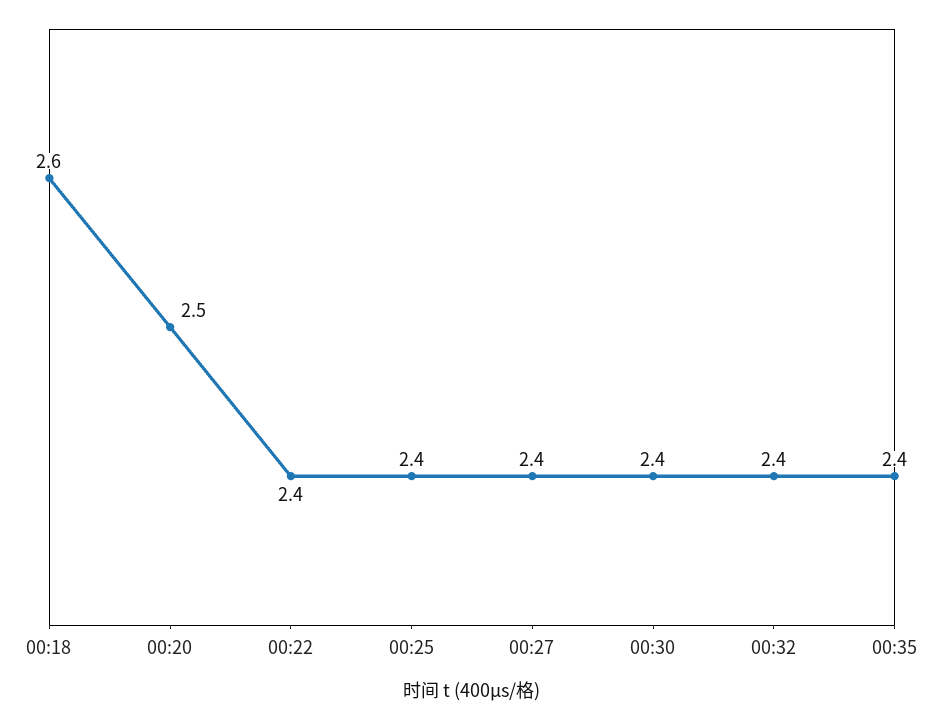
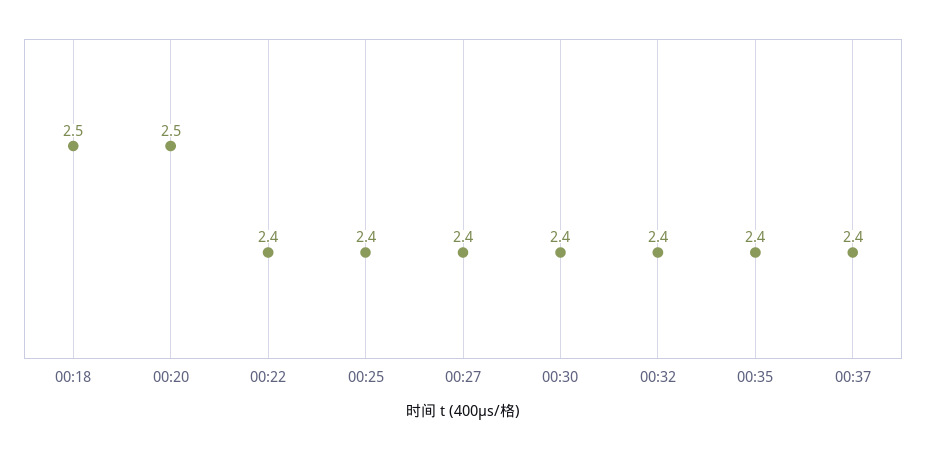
00:18: 2.6 -> 2.5
00:37: none -> 2.4

